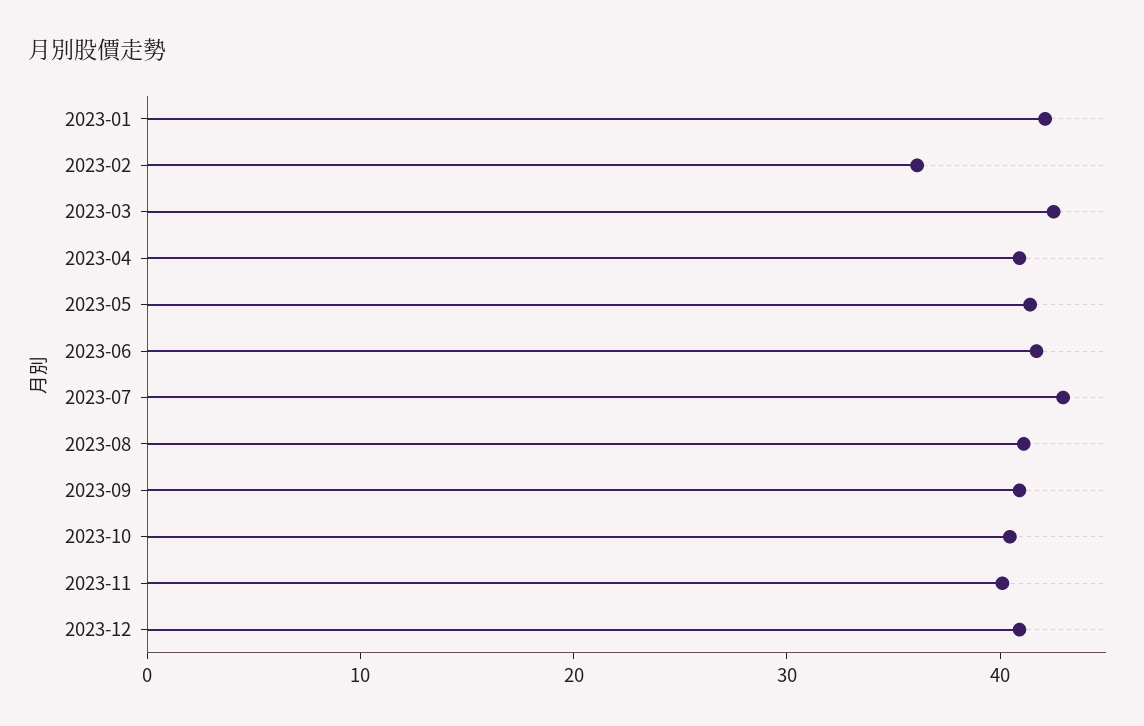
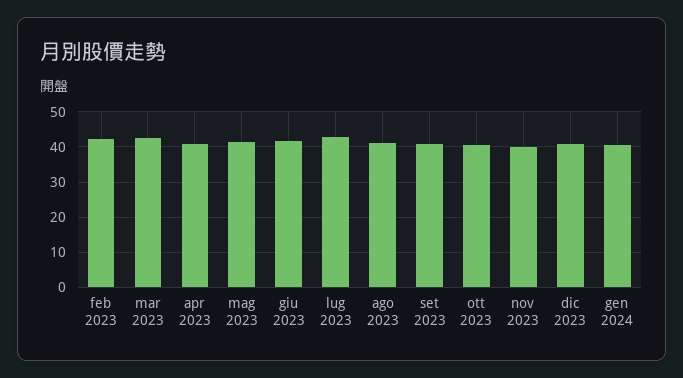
2023-01: 42 -> none
2023-02: 36 -> 42
gen 2024: none -> 40

